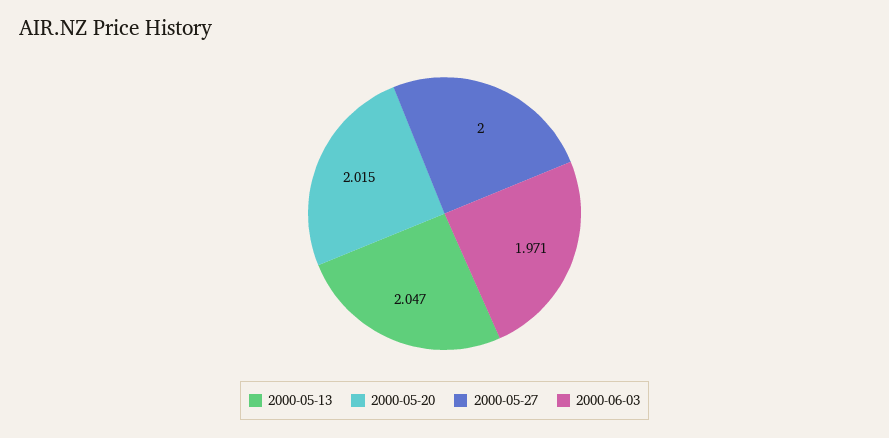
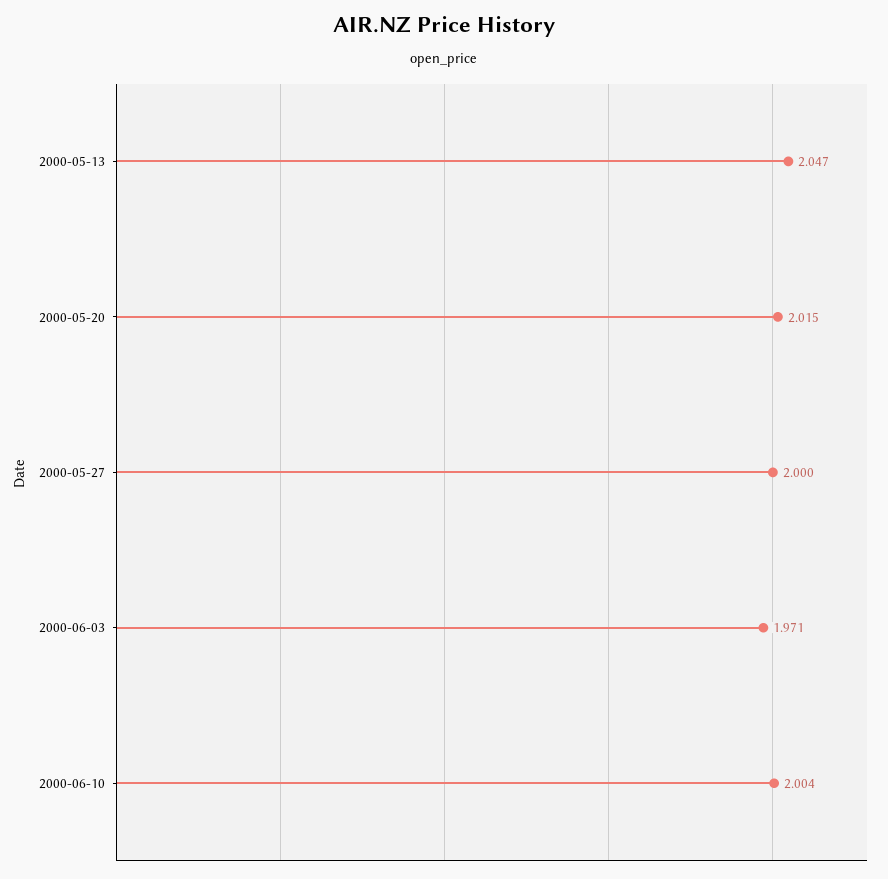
2000-06-10: none -> 2.004

